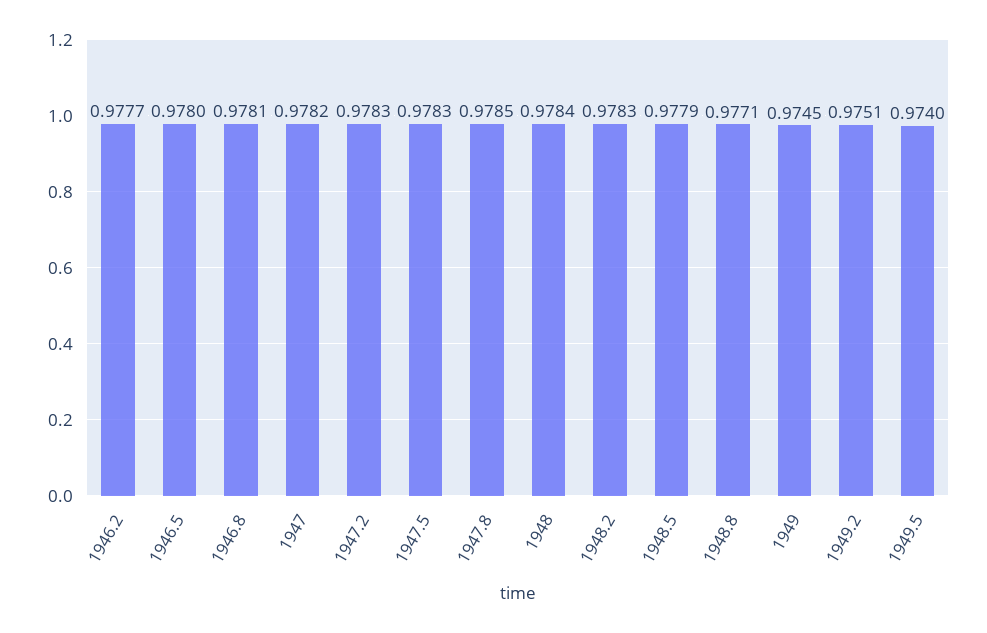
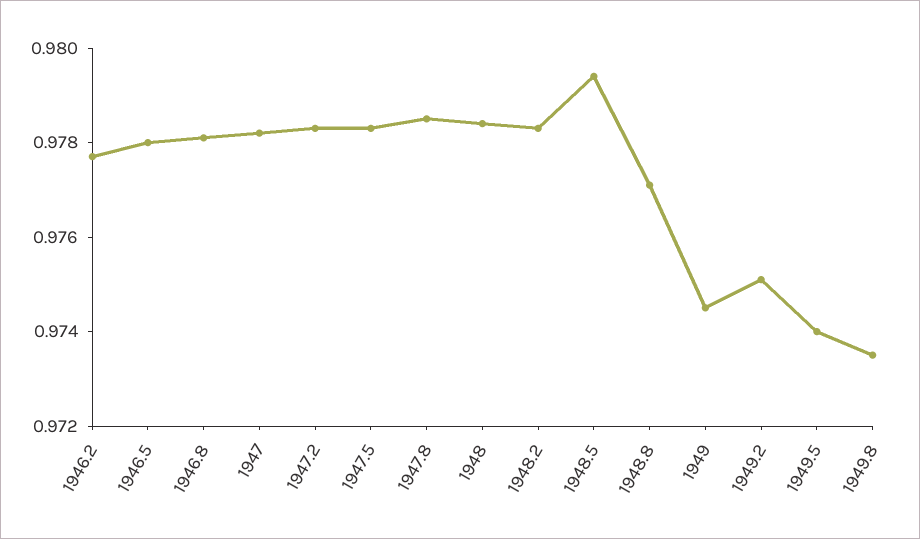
1948.5: 0.9779 -> 0.9795
1949.8: none -> 0.9735

